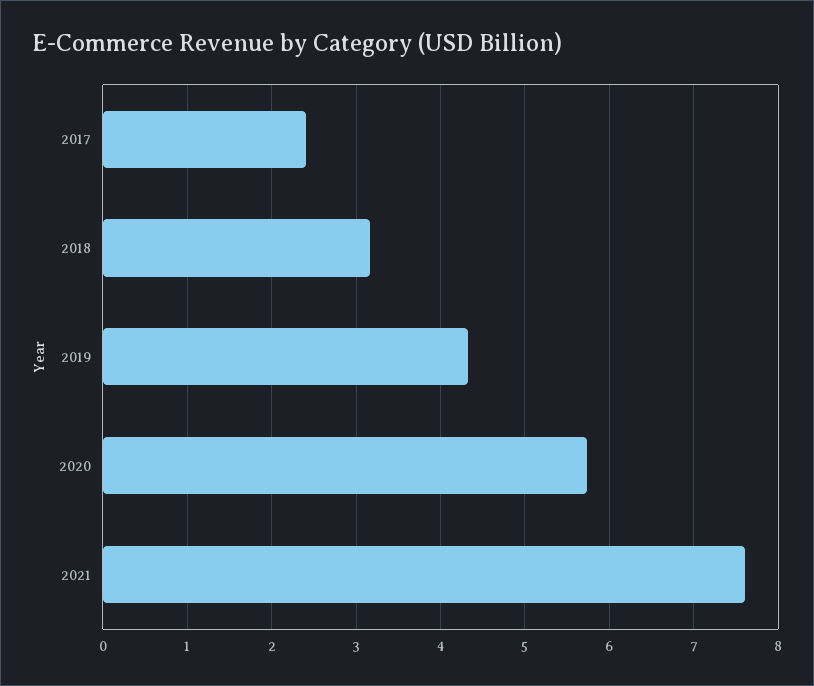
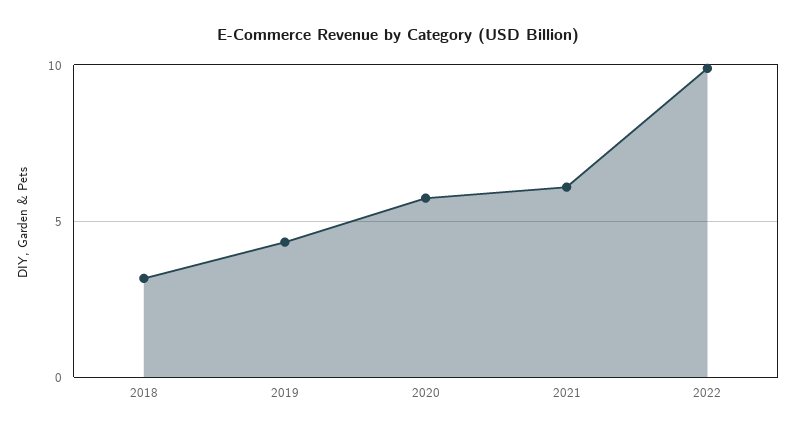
2017: 2.4 -> none
2021: 7.6 -> 6
2022: none -> 10

